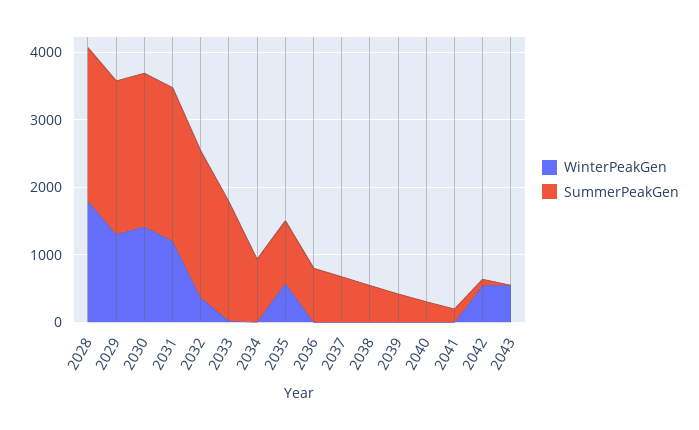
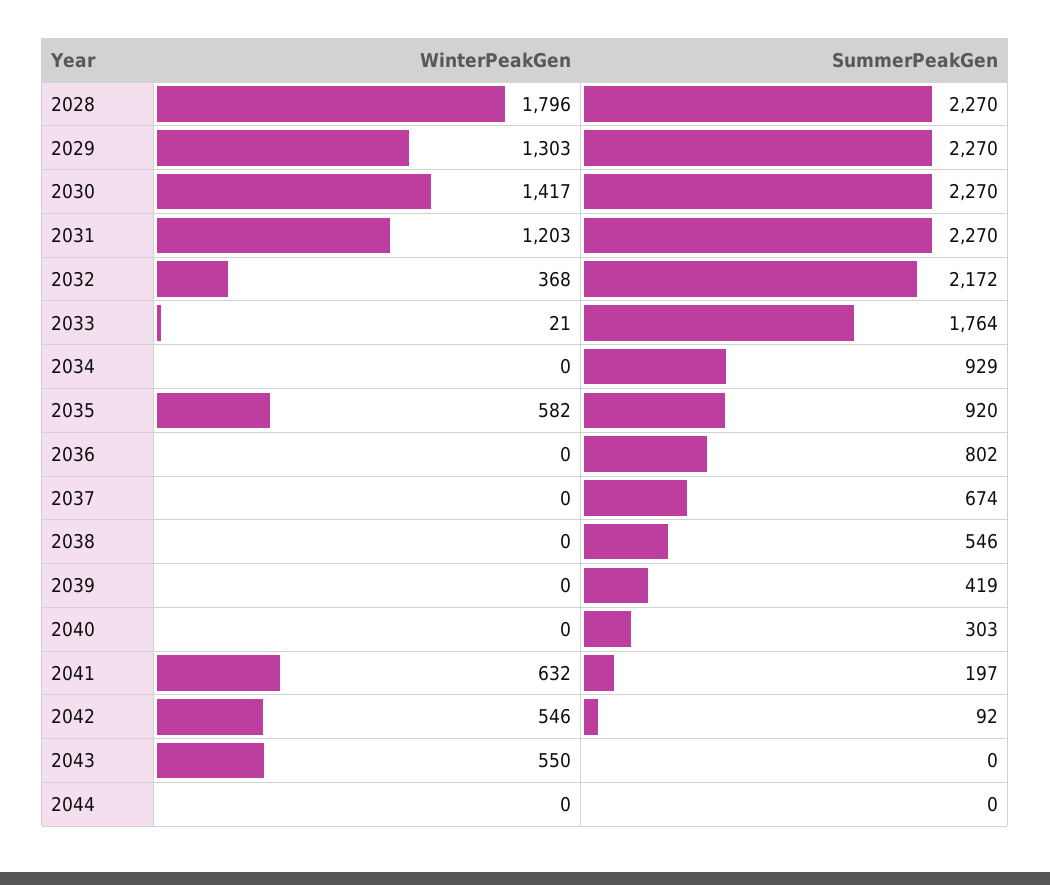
WinterPeakGen, 2041: 0 -> 632
WinterPeakGen, 2044: none -> 0
SummerPeakGen, 2044: none -> 0

